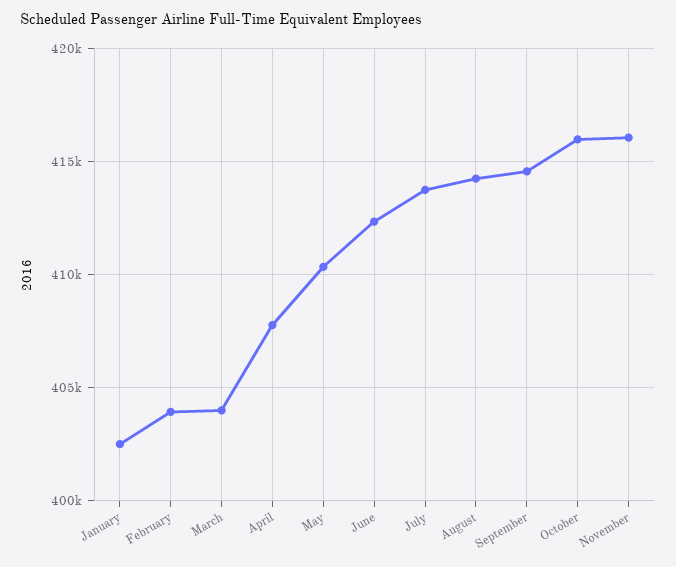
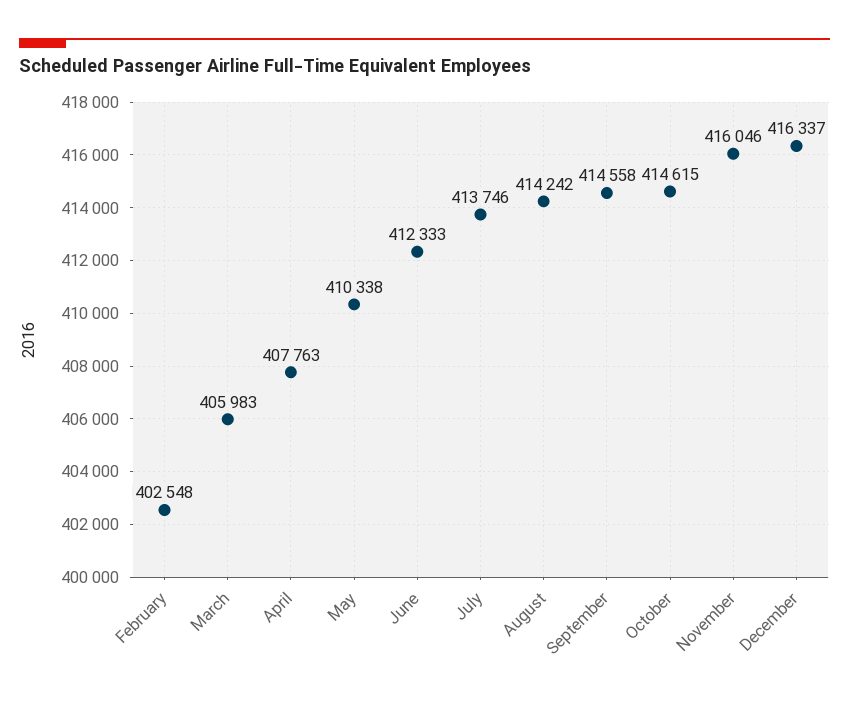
January: 402500 -> none
February: 404000 -> 402548
March: 404000 -> 405983
October: 416000 -> 414615
December: none -> 416337

